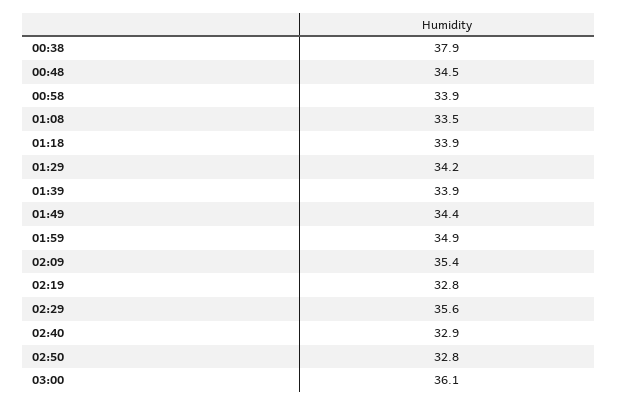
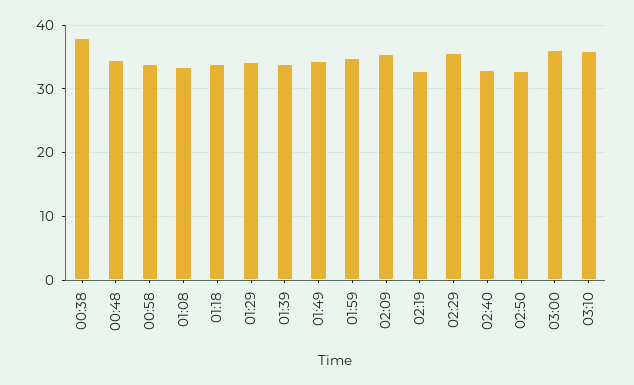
03:10: none -> 36

